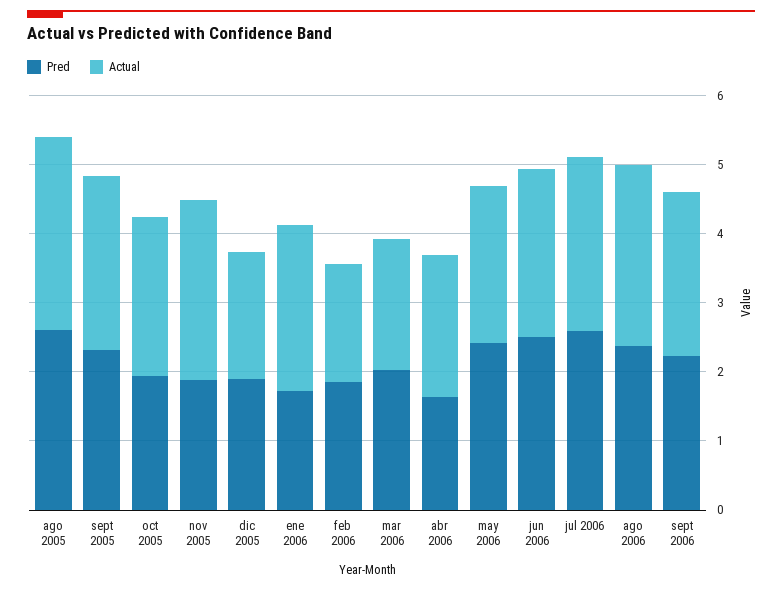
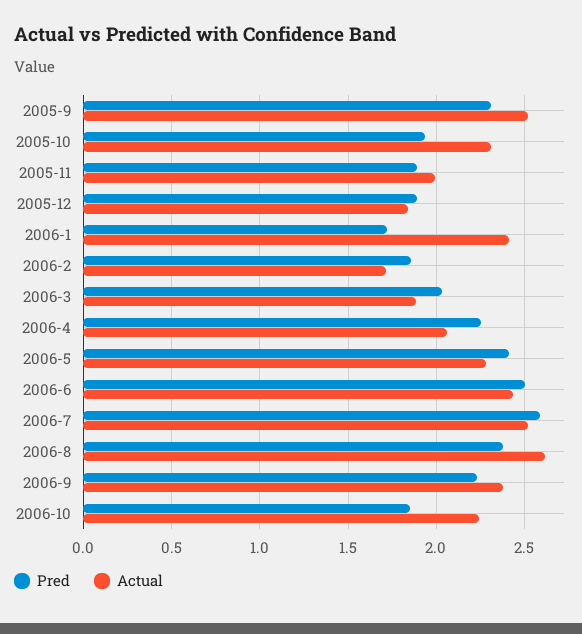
Pred, ago 2005: 2.6 -> none
Actual, ago 2005: 2.8 -> none
Actual, nov 2005: 2.6 -> 2
Pred, abr 2006: 1.6 -> 2.25
Pred, 2006-10: none -> 1.85
Actual, 2006-10: none -> 2.25

